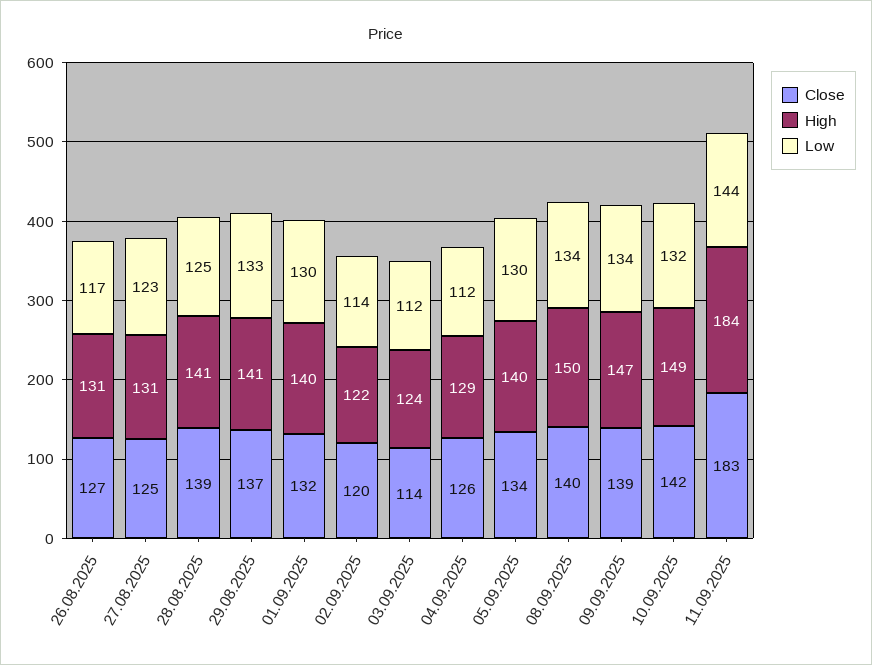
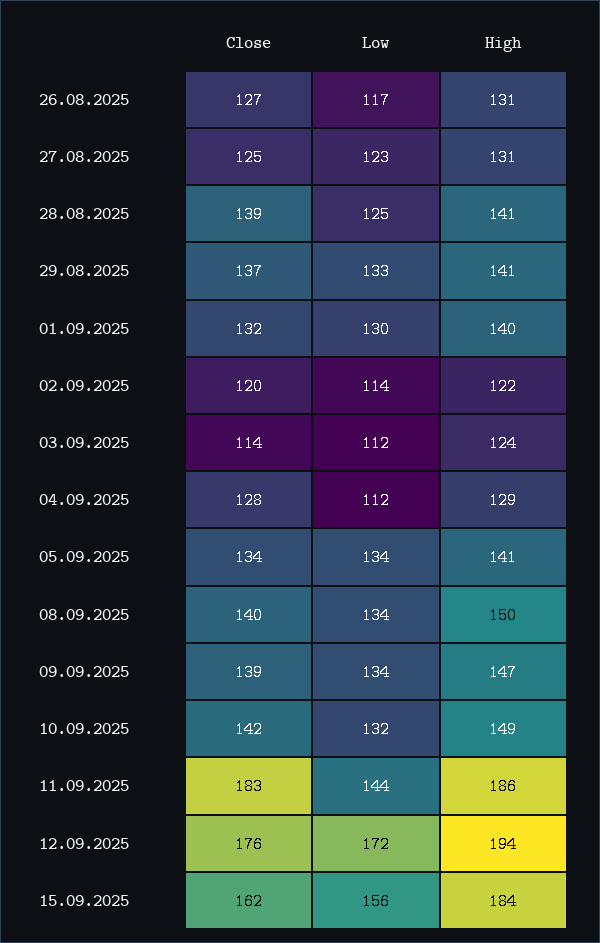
Close, 04.09.2025: 126 -> 128
High, 05.09.2025: 140 -> 141
Low, 05.09.2025: 130 -> 134
High, 11.09.2025: 184 -> 186
Close, 12.09.2025: none -> 176
Low, 12.09.2025: none -> 172
High, 12.09.2025: none -> 194
Close, 15.09.2025: none -> 162
Low, 15.09.2025: none -> 156
High, 15.09.2025: none -> 184

